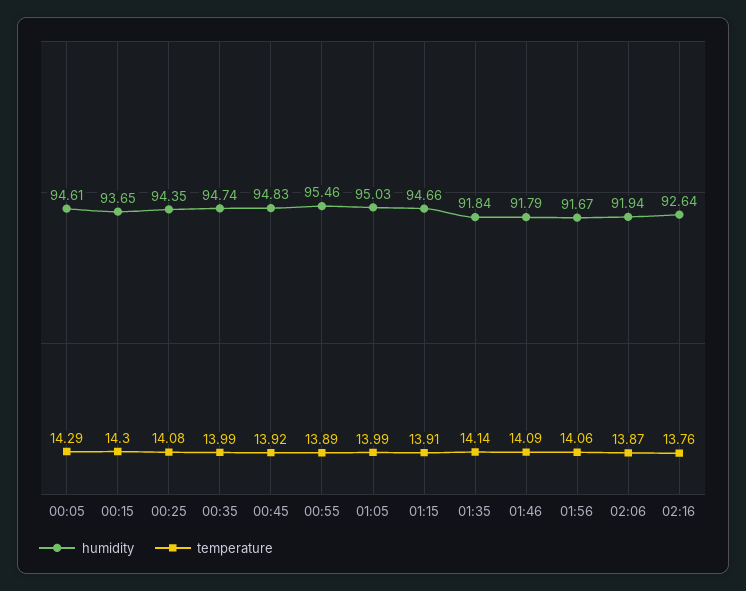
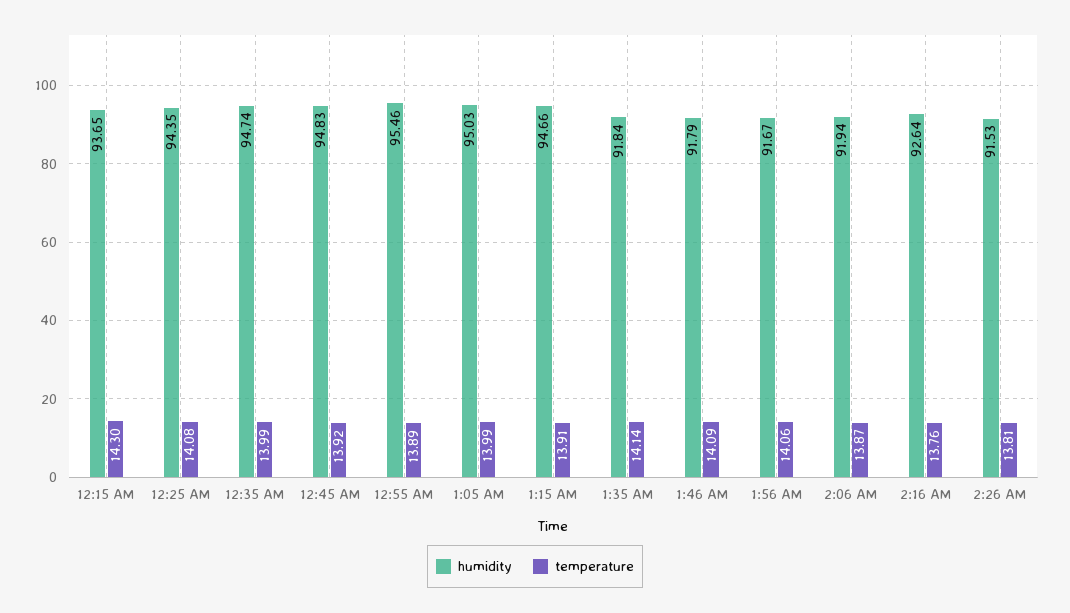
humidity, 00:05: 94.61 -> none
temperature, 00:05: 14.29 -> none
humidity, 2:26 AM: none -> 91.53
temperature, 2:26 AM: none -> 13.81

